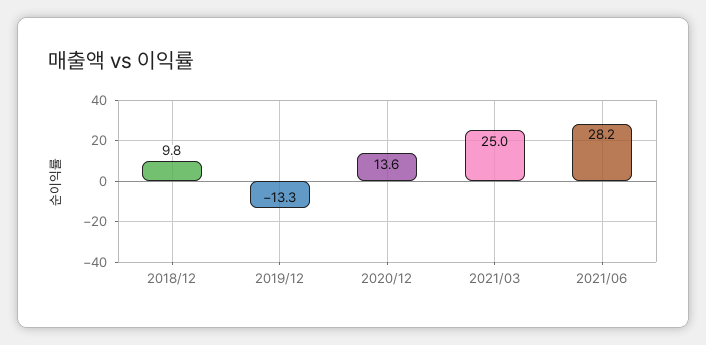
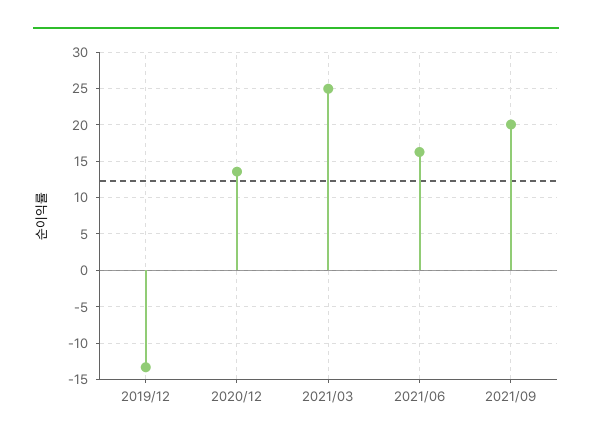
2018/12: 9.8 -> none
2021/06: 28.2 -> 16
2021/09: none -> 20

